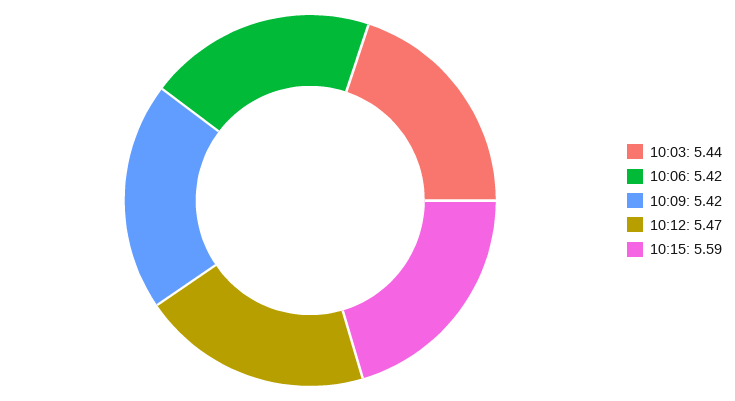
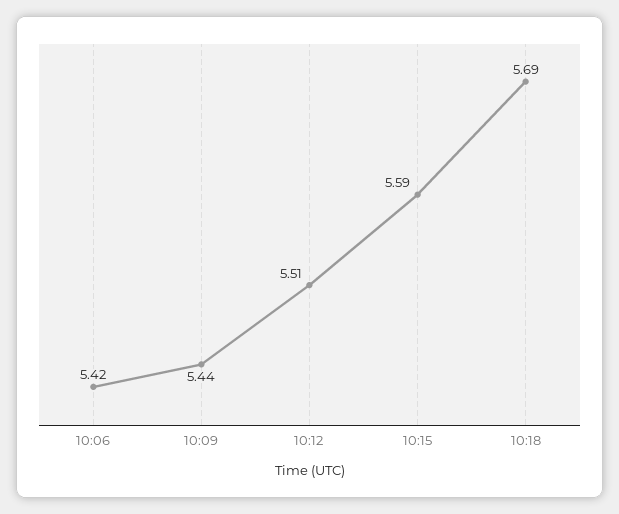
10:03: 5.44 -> none
10:09: 5.42 -> 5.44
10:12: 5.47 -> 5.51
10:18: none -> 5.69

